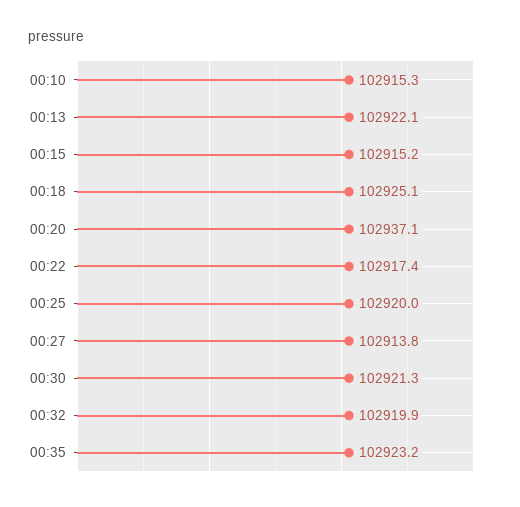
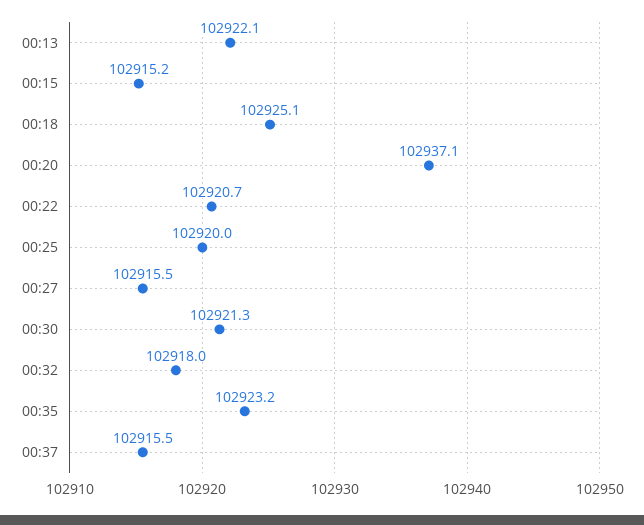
00:10: 102915.3 -> none
00:22: 102917.4 -> 102920.7
00:27: 102913.8 -> 102915.5
00:32: 102919.9 -> 102918
00:37: none -> 102915.5

